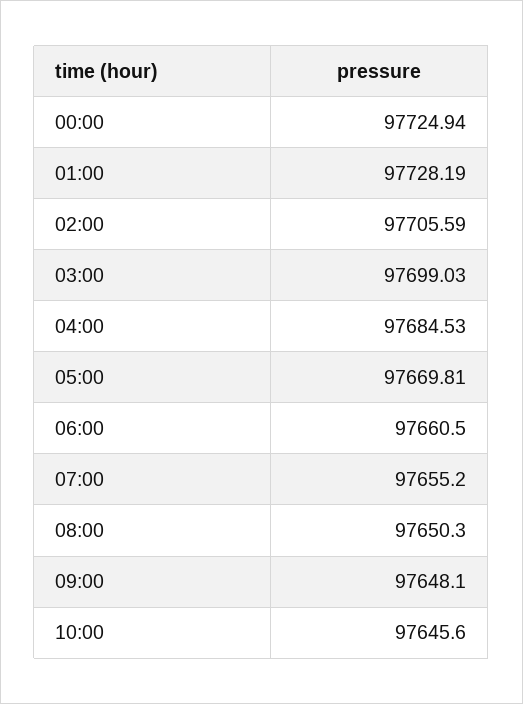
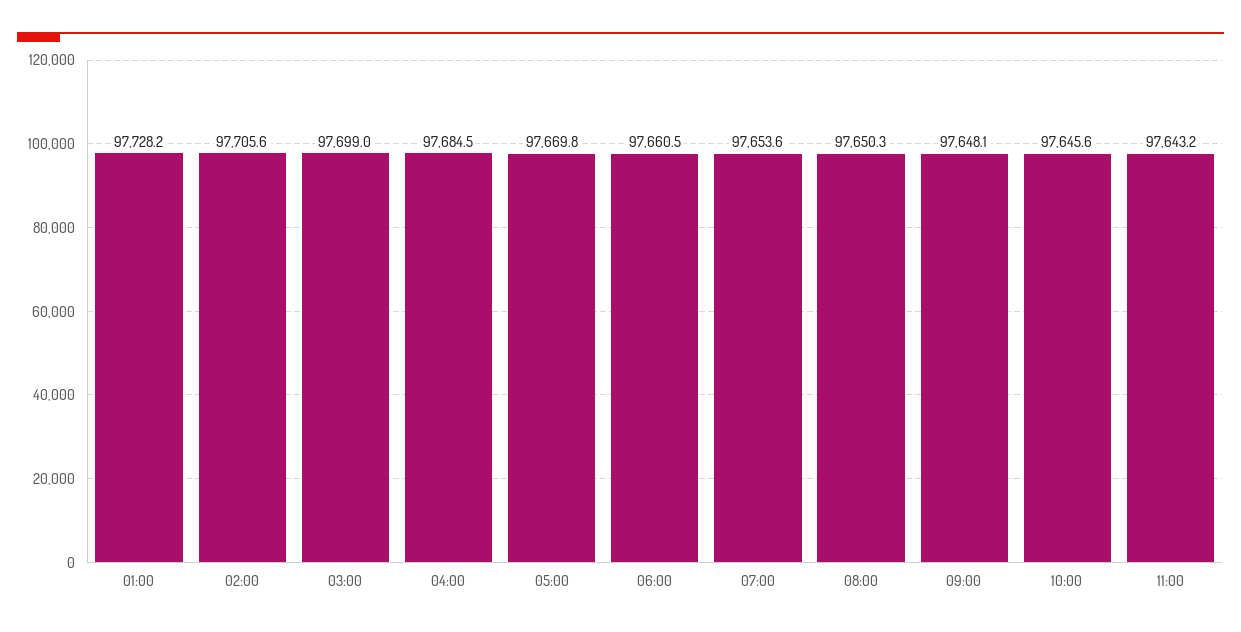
00:00: 97724.94 -> none
07:00: 97655.2 -> 97653.6
11:00: none -> 97643.2

